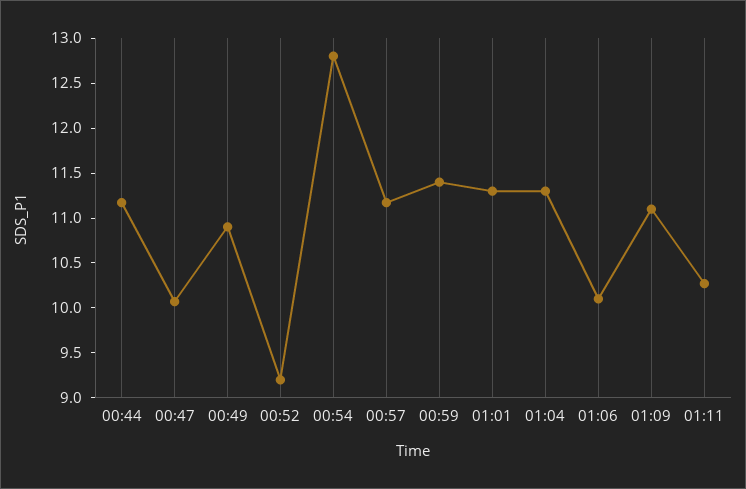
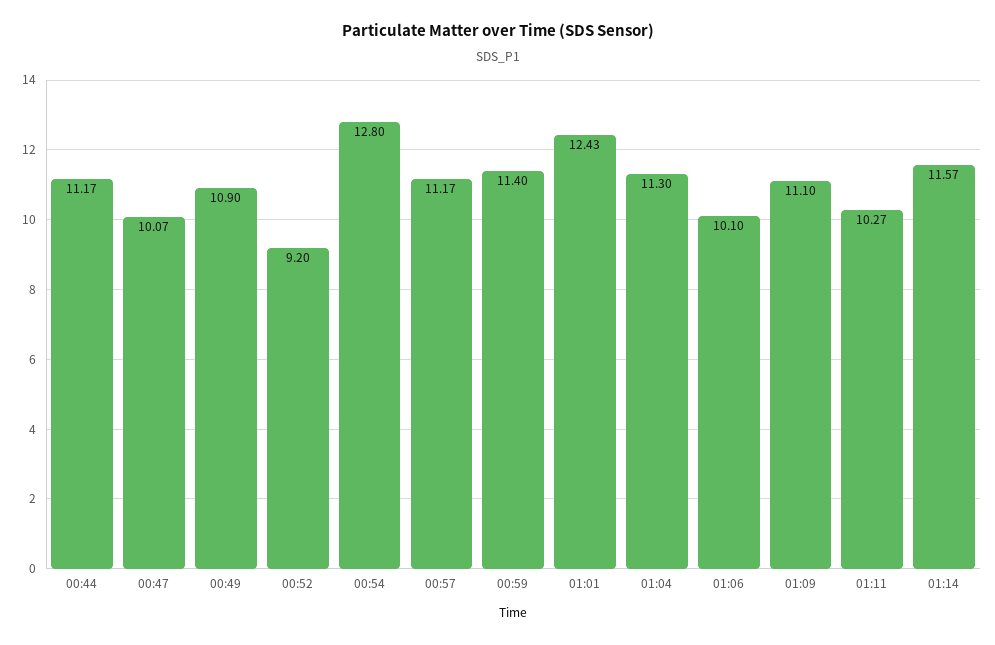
01:01: 11.3 -> 12.43
01:14: none -> 11.57

